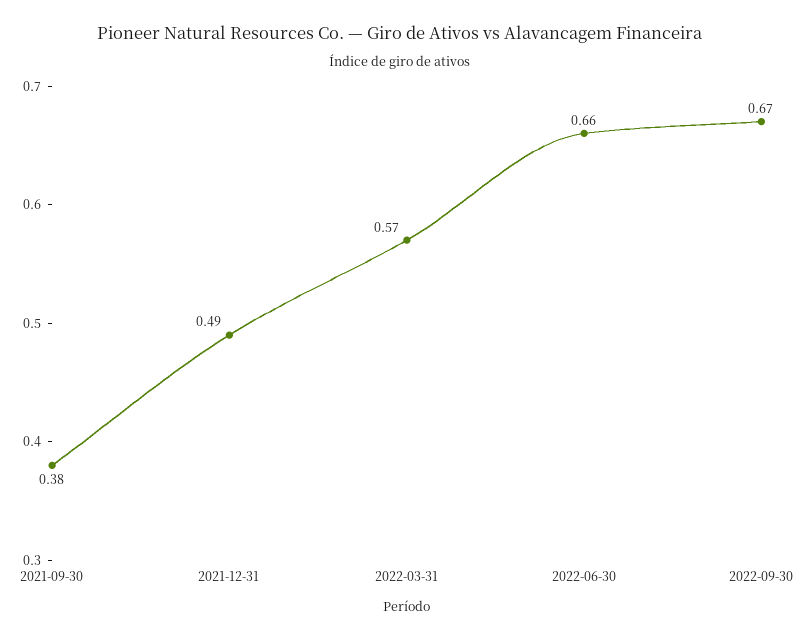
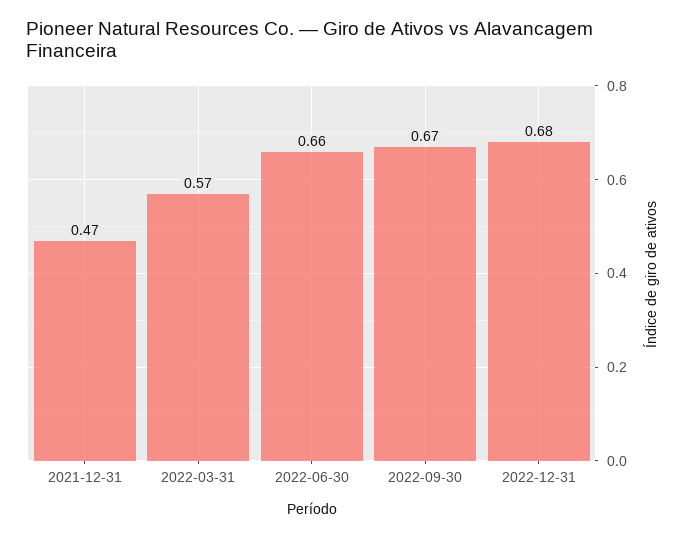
2021-09-30: 0.38 -> none
2021-12-31: 0.49 -> 0.47
2022-12-31: none -> 0.68

